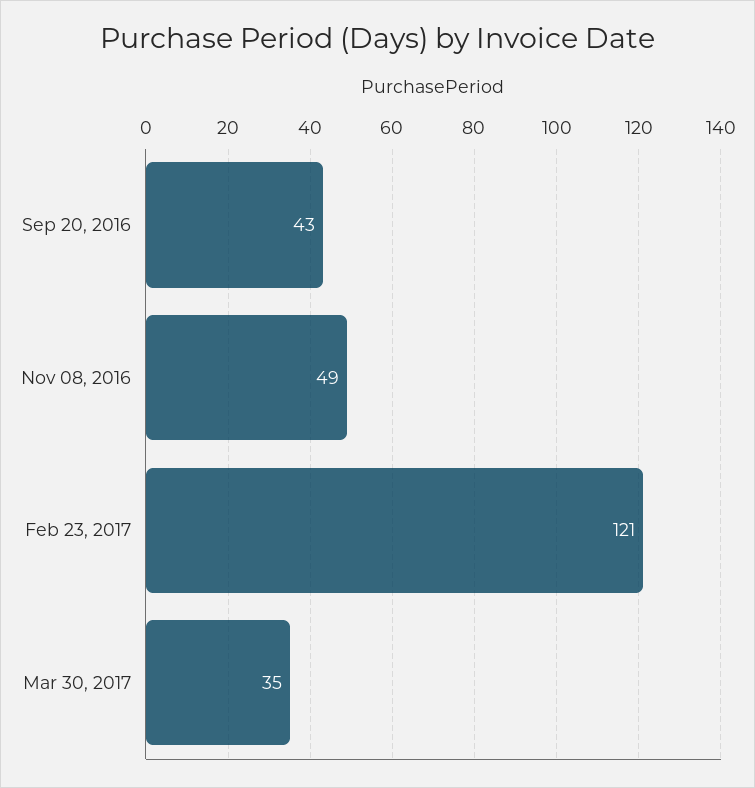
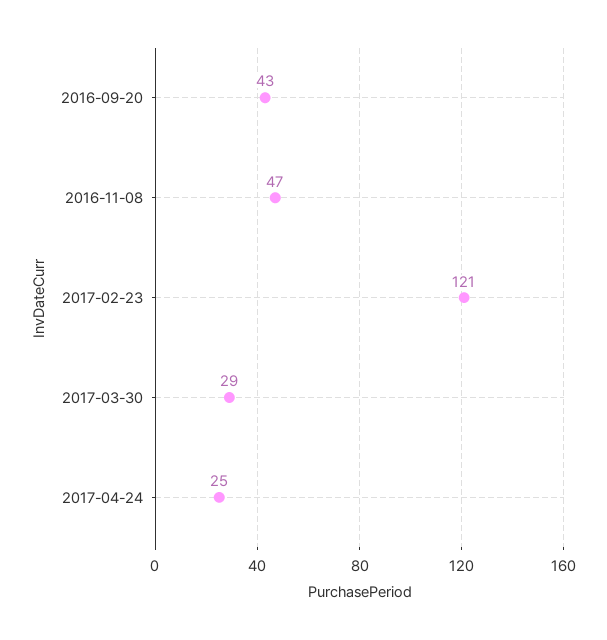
Nov 08, 2016: 49 -> 47
Mar 30, 2017: 35 -> 29
2017-04-24: none -> 25

